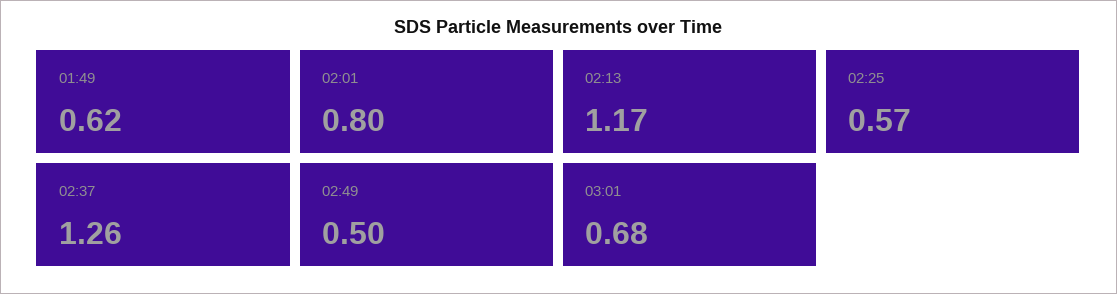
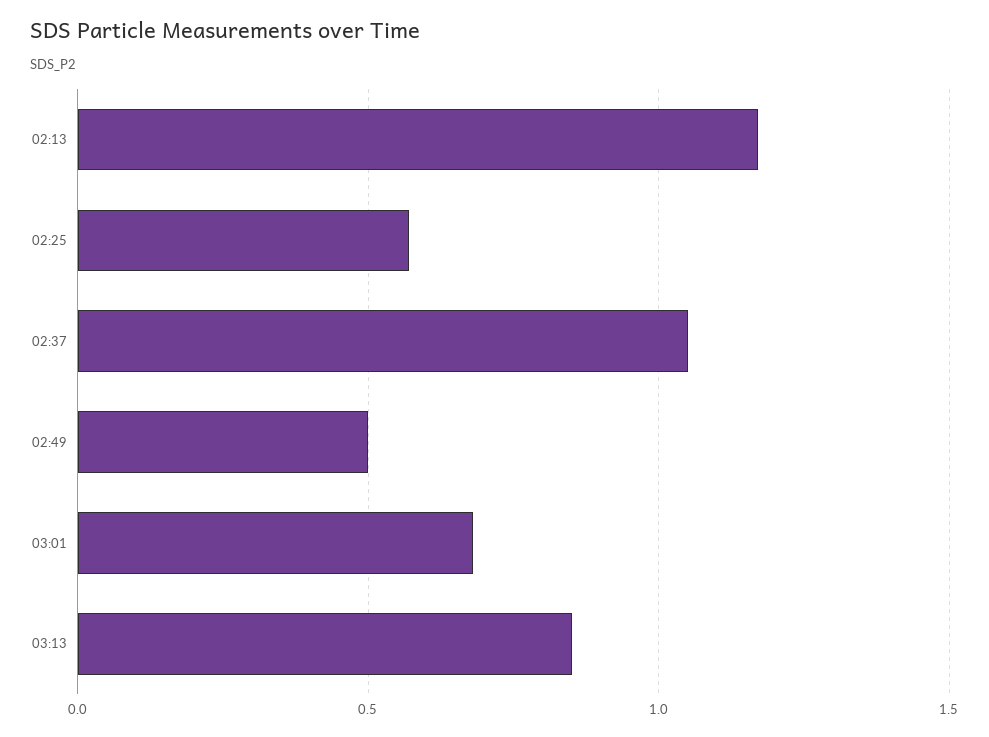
01:49: 0.62 -> none
02:01: 0.8 -> none
02:37: 1.26 -> 1.05
03:13: none -> 0.85

